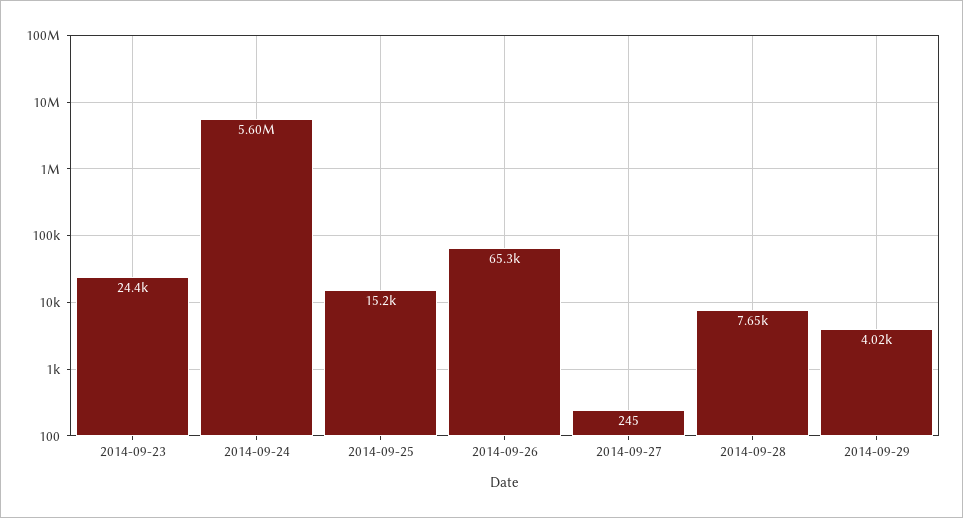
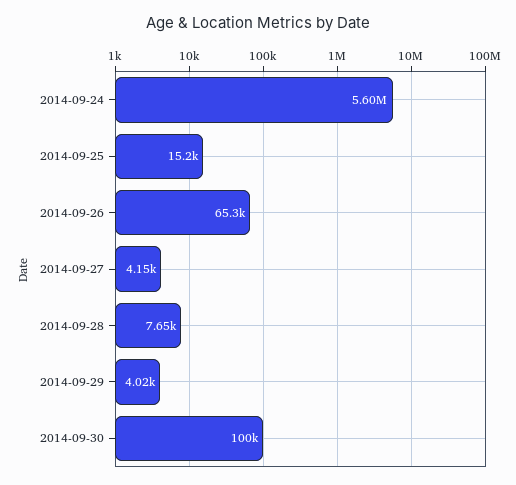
2014-09-23: 24400 -> none
2014-09-27: 245 -> 4150
2014-09-30: none -> 100000

